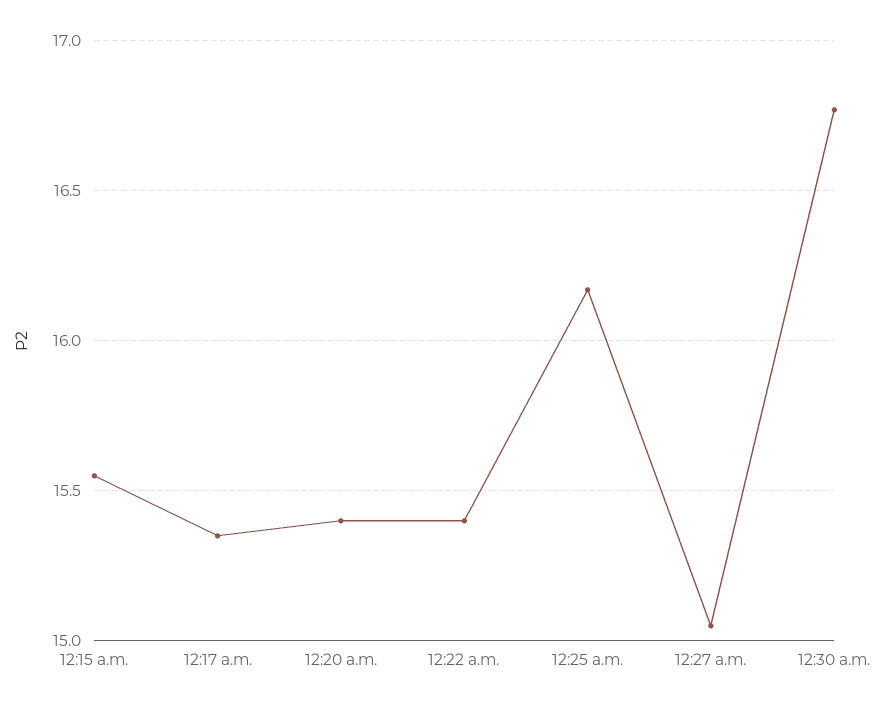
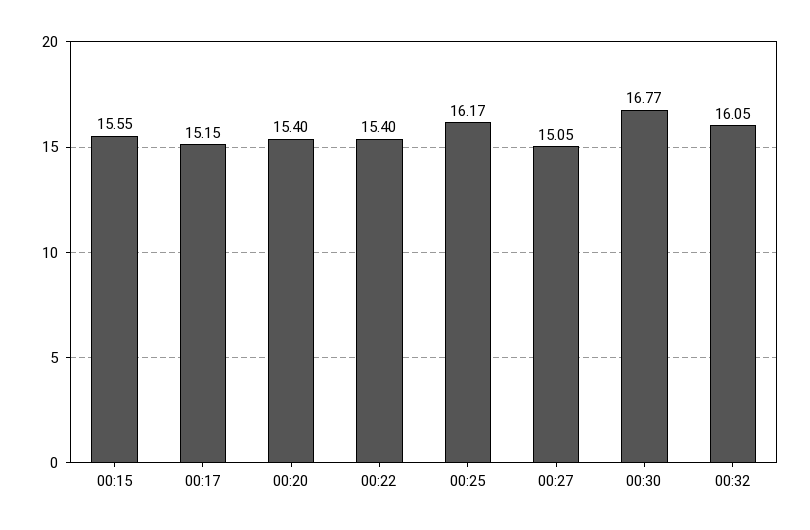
12:17 a.m.: 15.35 -> 15.15
00:32: none -> 16.05

